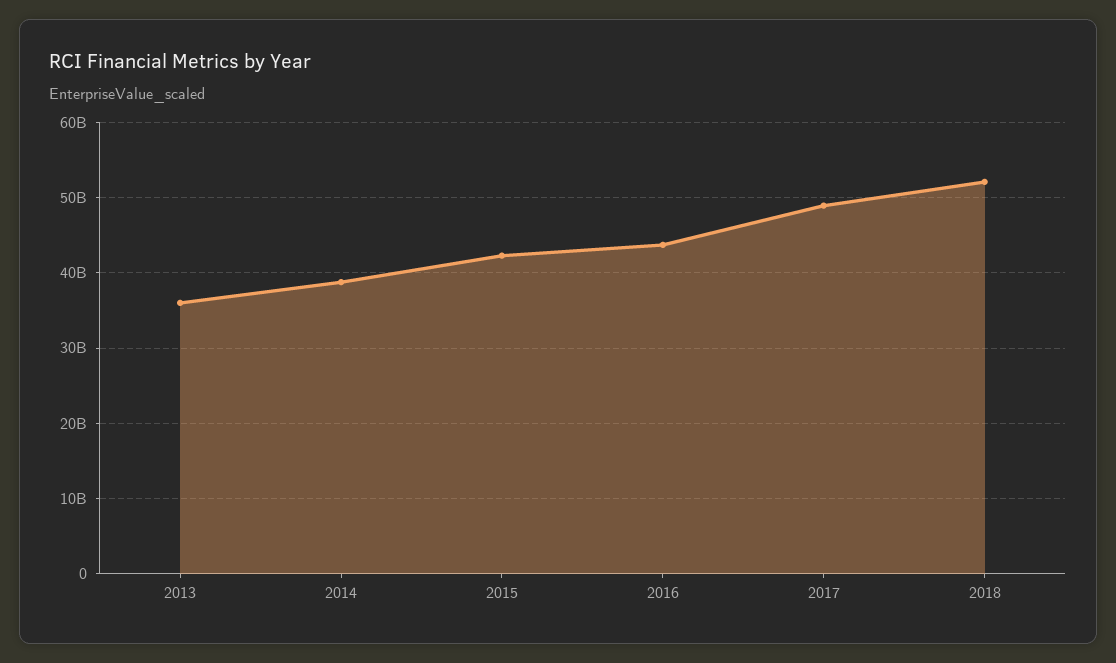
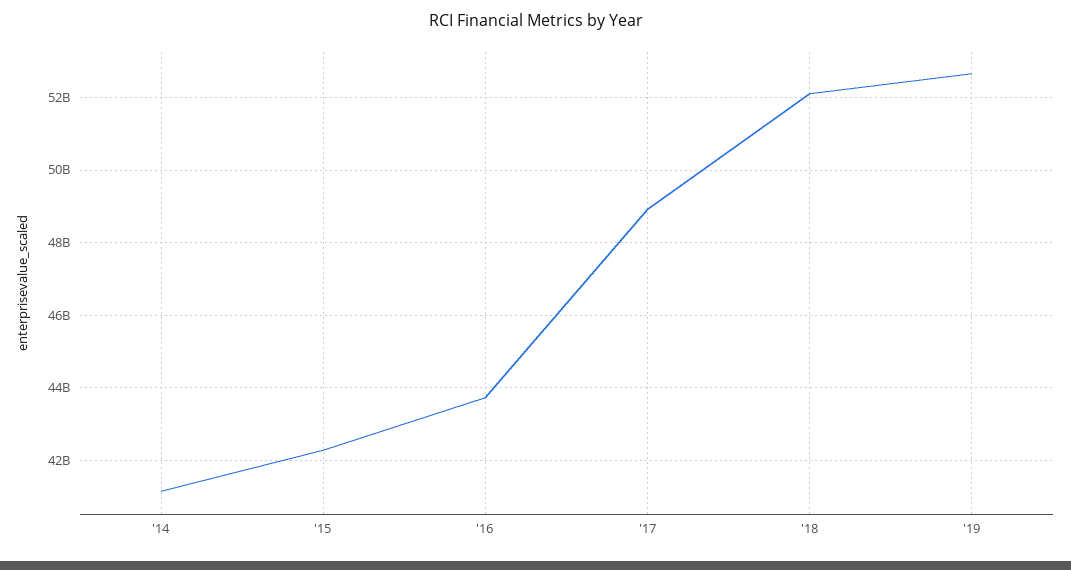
2013: 36000000000 -> none
2014: 39000000000 -> 41200000000
'19: none -> 52600000000

